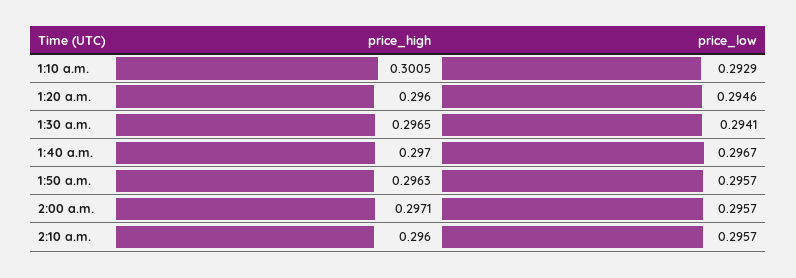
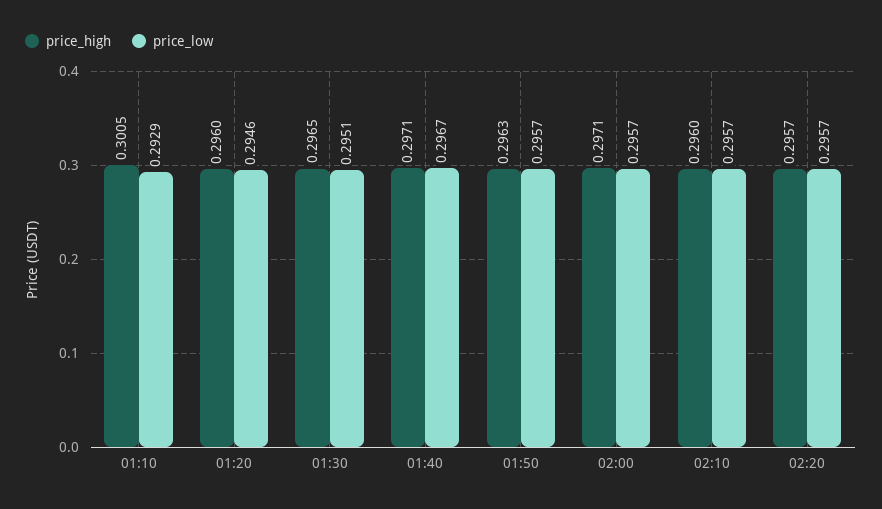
price_low, 1:30 a.m.: 0.2941 -> 0.2951
price_high, 1:40 a.m.: 0.297 -> 0.2971
price_high, 02:20: none -> 0.2957
price_low, 02:20: none -> 0.2957

